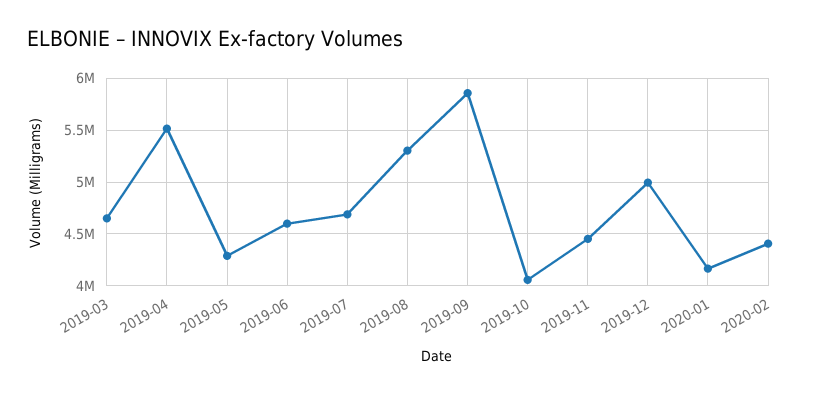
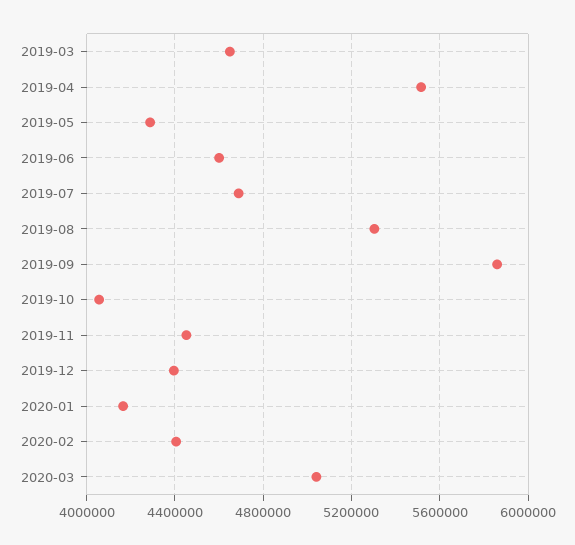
2019-12: 5000000 -> 4400000
2020-03: none -> 5050000

